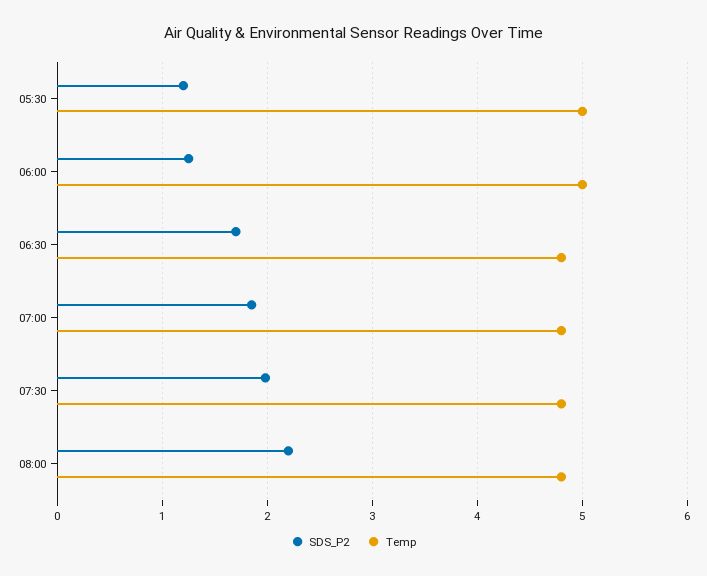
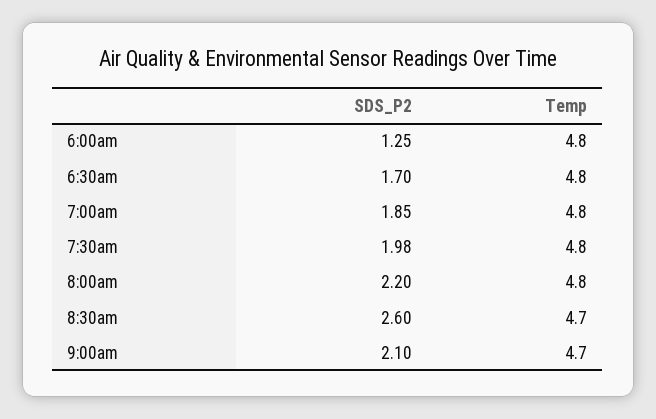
SDS_P2, 05:30: 1.2 -> none
Temp, 05:30: 5 -> none
Temp, 06:00: 5 -> 4.8
SDS_P2, 8:30am: none -> 2.6
Temp, 8:30am: none -> 4.7
SDS_P2, 9:00am: none -> 2.1
Temp, 9:00am: none -> 4.7

